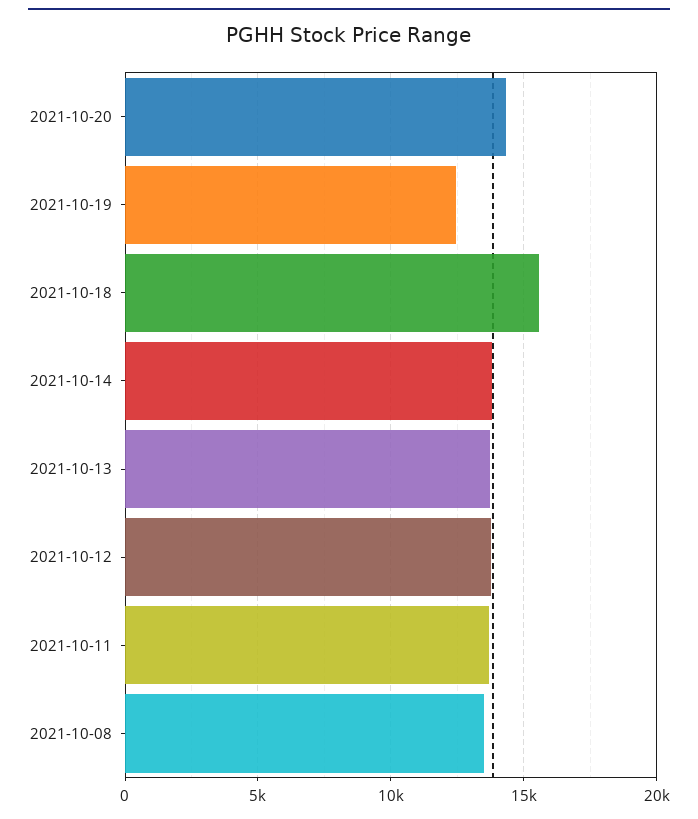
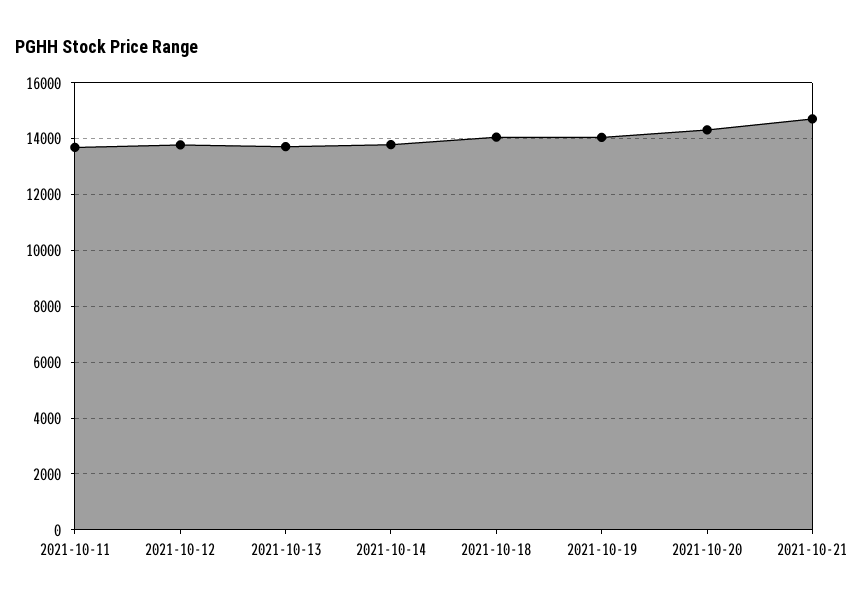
2021-10-19: 12500 -> 14000
2021-10-18: 15500 -> 14000
2021-10-08: 13500 -> none
2021-10-21: none -> 14750

